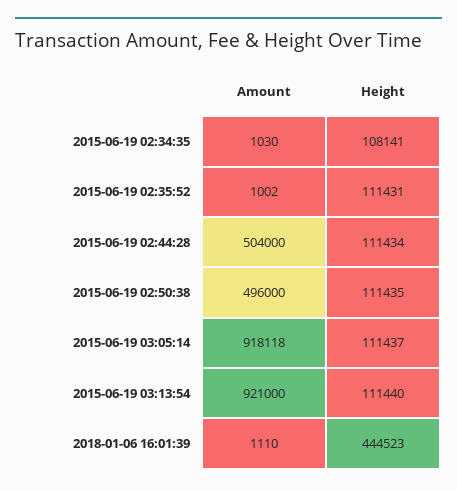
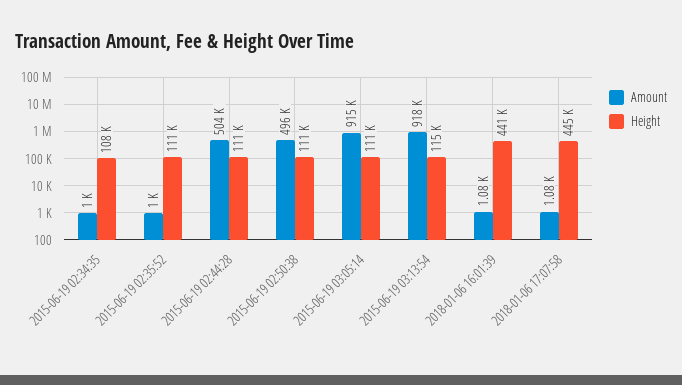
Amount, 2015-06-19 02:34:35: 1030 -> 1000
Amount, 2015-06-19 03:05:14: 918118 -> 915000
Amount, 2015-06-19 03:13:54: 921000 -> 918000
Height, 2015-06-19 03:13:54: 111440 -> 115000
Amount, 2018-01-06 16:01:39: 1110 -> 1080
Height, 2018-01-06 16:01:39: 444523 -> 441000
Amount, 2018-01-06 17:07:58: none -> 1080
Height, 2018-01-06 17:07:58: none -> 445000

